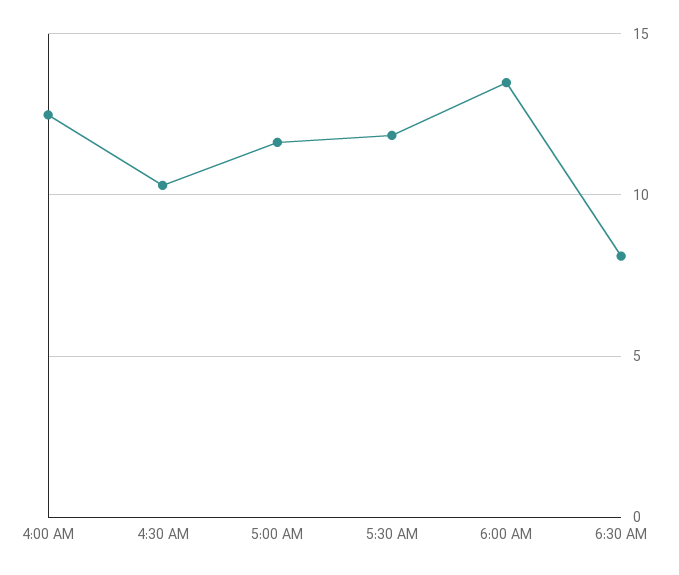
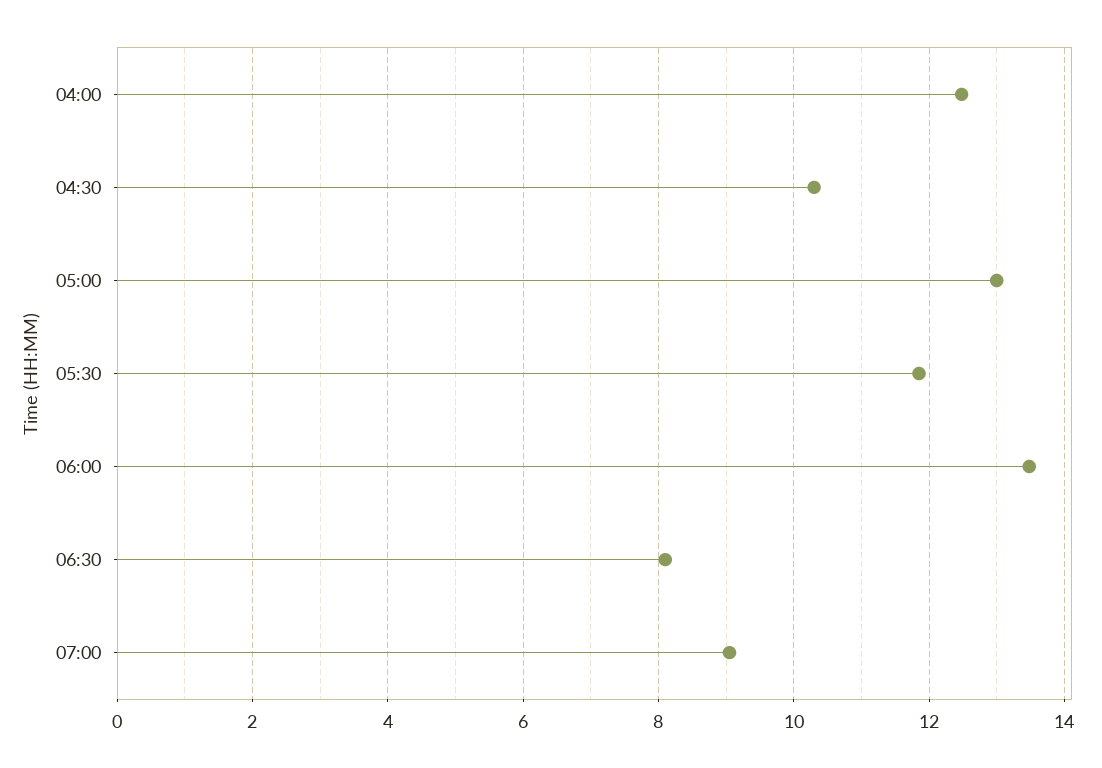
5:00 AM: 11.5 -> 13
07:00: none -> 9

